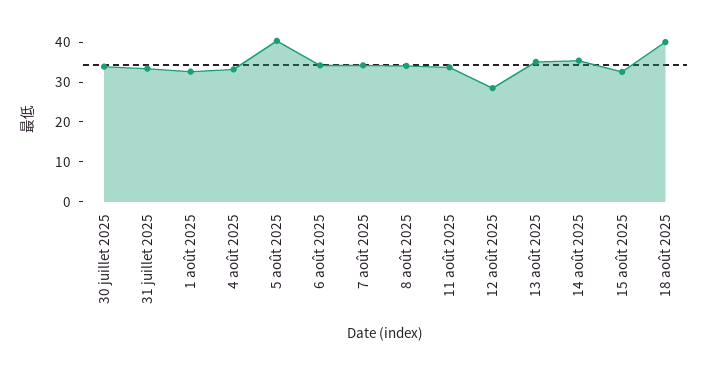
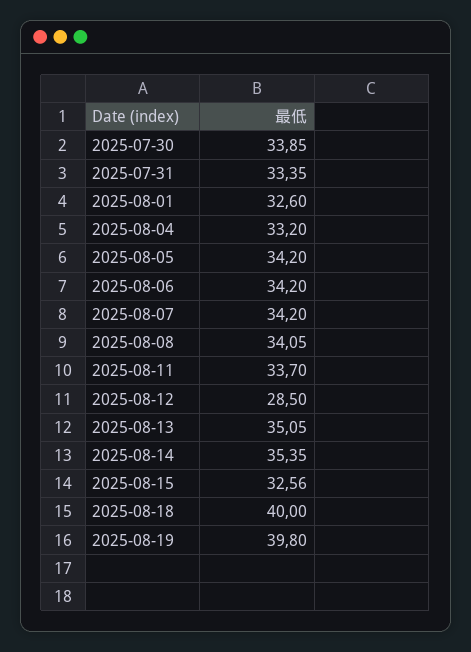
5 août 2025: 40 -> 34.2
2025-08-19: none -> 39.8

